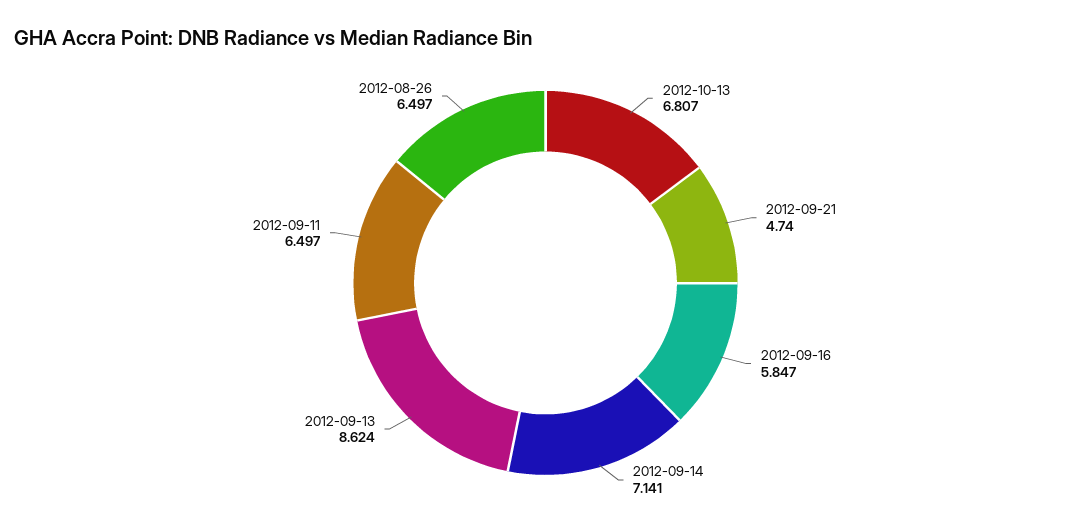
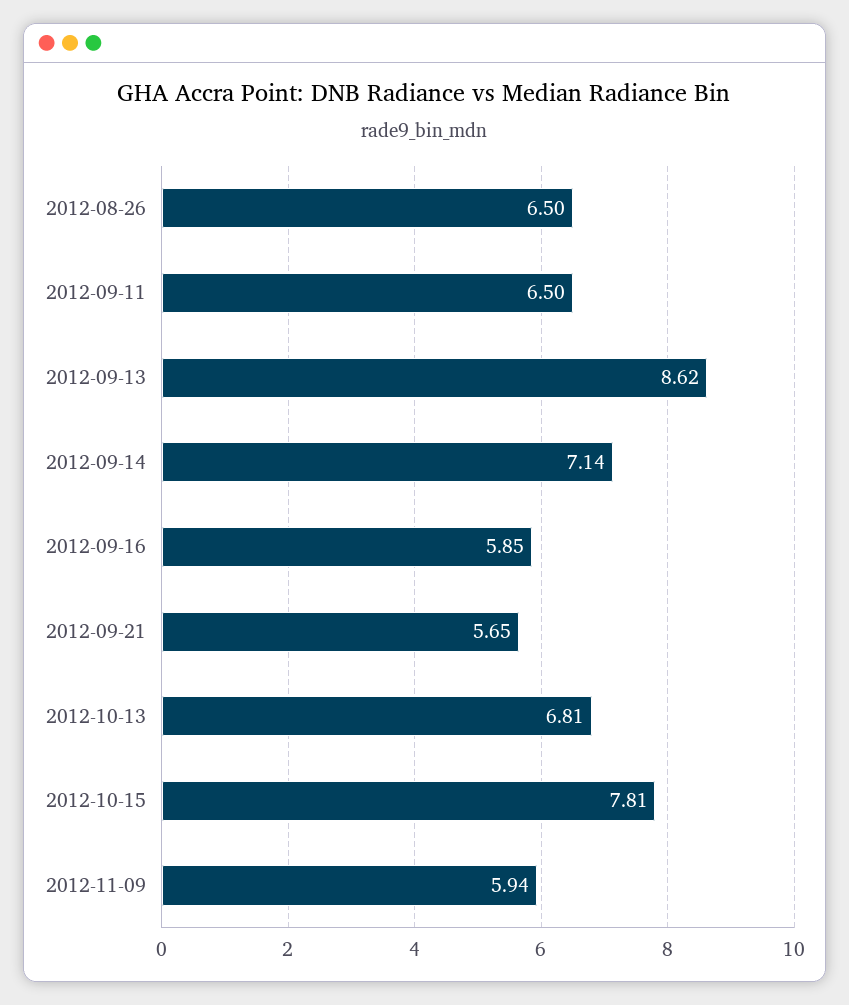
2012-09-21: 4.74 -> 5.65
2012-10-15: none -> 7.81
2012-11-09: none -> 5.94

